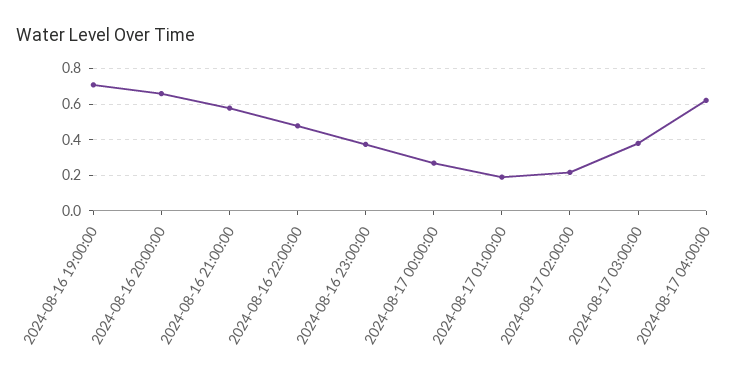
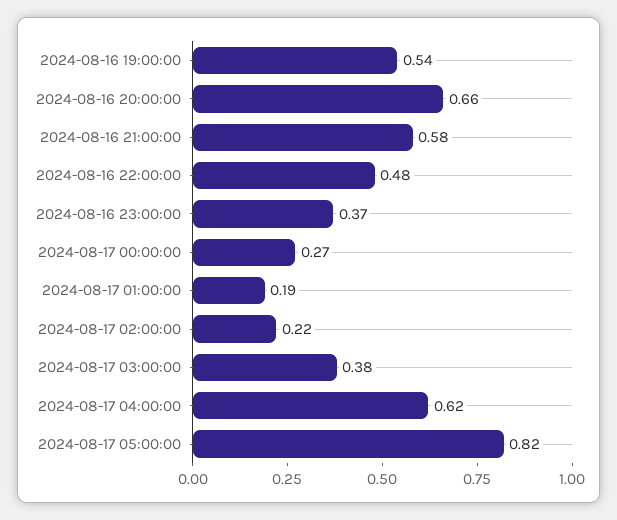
2024-08-16 19:00:00: 0.7 -> 0.54
2024-08-17 05:00:00: none -> 0.82

